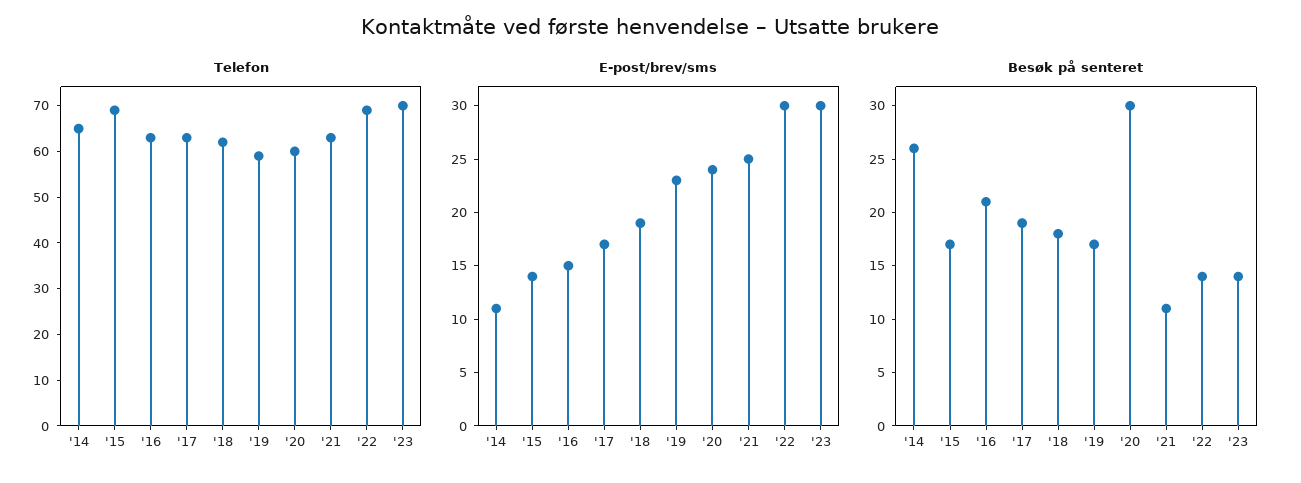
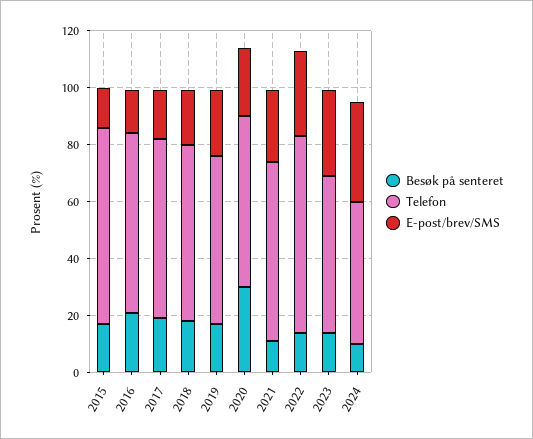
Telefon, '14: 65 -> none
Telefon, '23: 70 -> 55
E-post/brev/sms, '14: 11 -> none
Besøk på senteret, '14: 26 -> none
Besøk på senteret, 2024: none -> 10
Telefon, 2024: none -> 50
E-post/brev/sms, 2024: none -> 35

